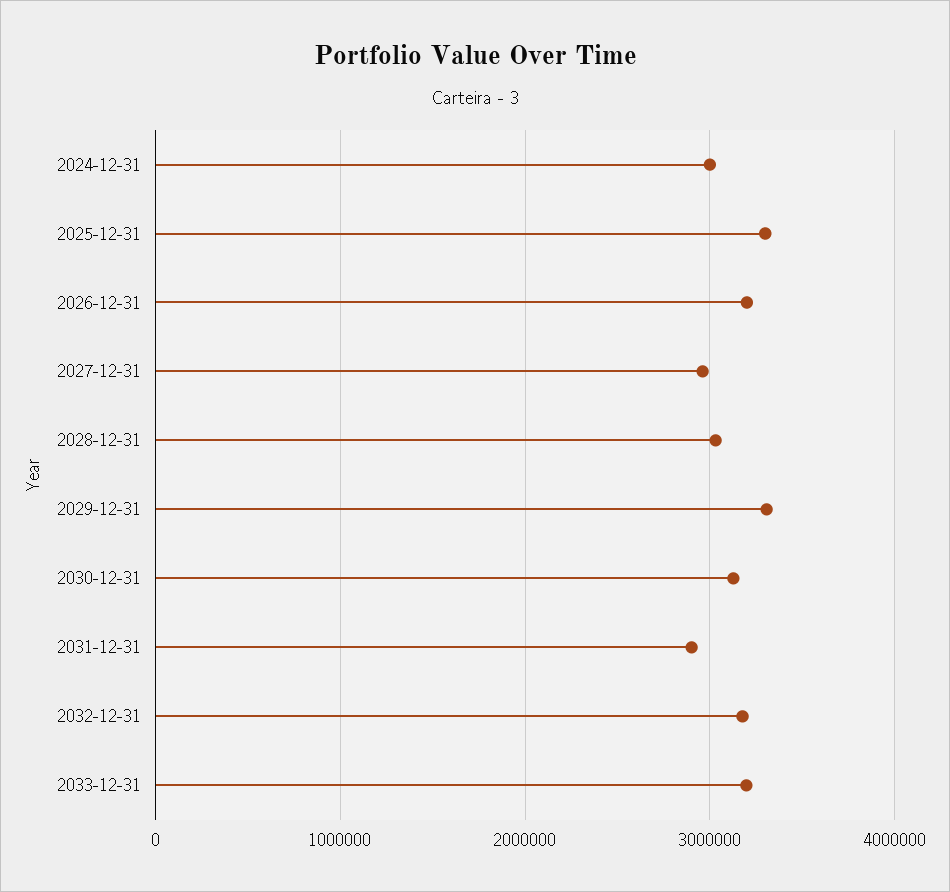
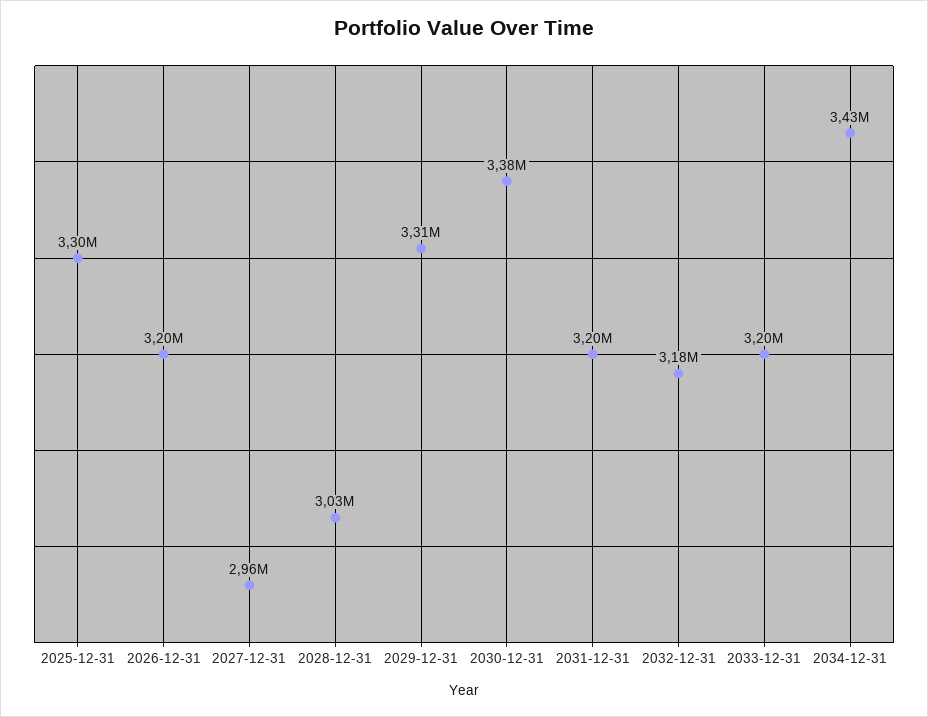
2024-12-31: 3000000 -> none
2030-12-31: 3100000 -> 3380000
2031-12-31: 2900000 -> 3200000
2034-12-31: none -> 3430000

